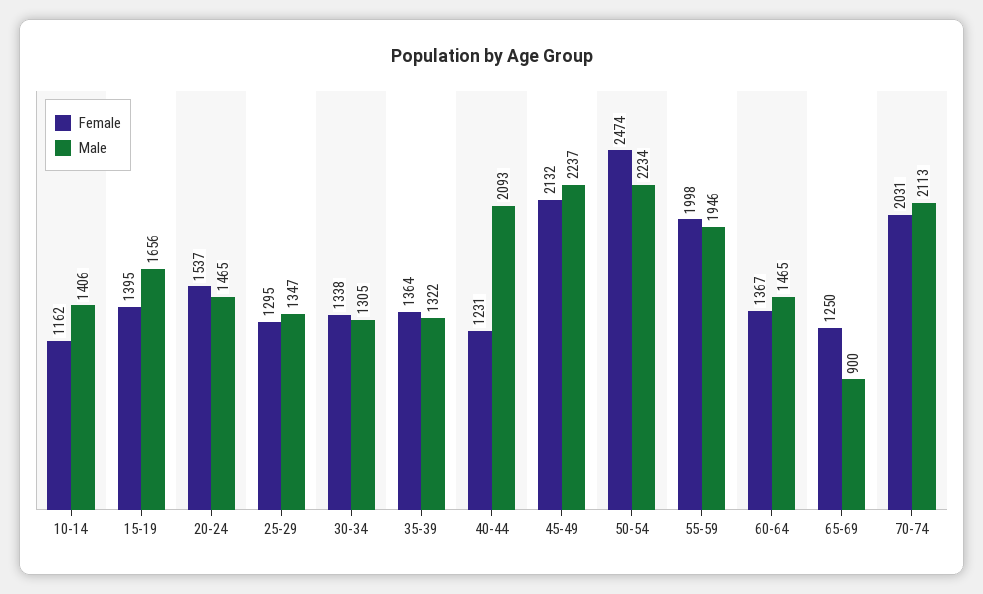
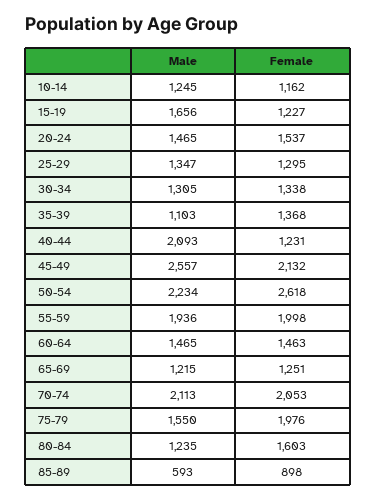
Male, 10-14: 1406 -> 1245
Female, 15-19: 1395 -> 1227
Female, 35-39: 1364 -> 1368
Male, 35-39: 1322 -> 1103
Male, 45-49: 2237 -> 2557
Female, 50-54: 2474 -> 2618
Male, 55-59: 1946 -> 1936
Female, 60-64: 1367 -> 1463
Female, 65-69: 1250 -> 1251
Male, 65-69: 900 -> 1215
Female, 70-74: 2031 -> 2053
Male, 75-79: none -> 1550
Female, 75-79: none -> 1976
Male, 80-84: none -> 1235
Female, 80-84: none -> 1603
Male, 85-89: none -> 593
Female, 85-89: none -> 898

